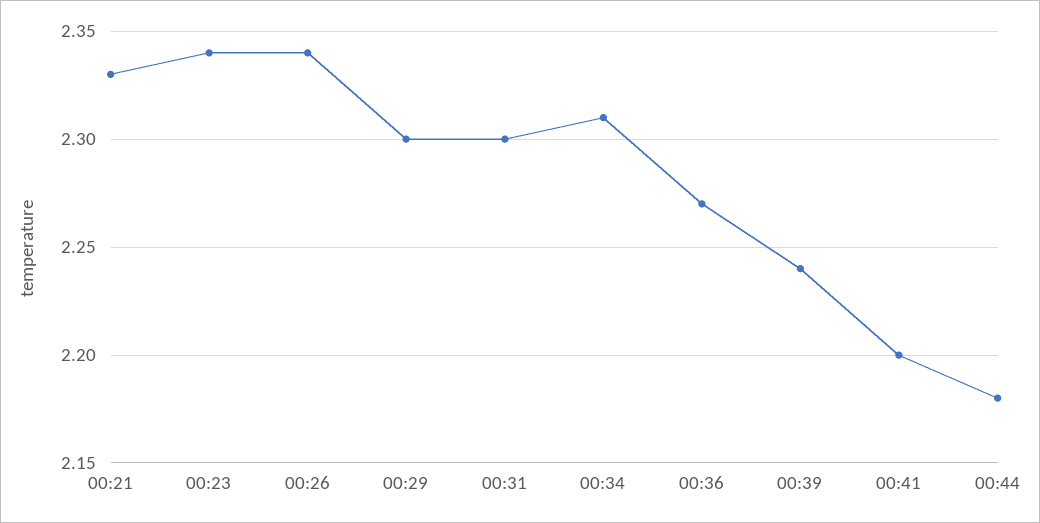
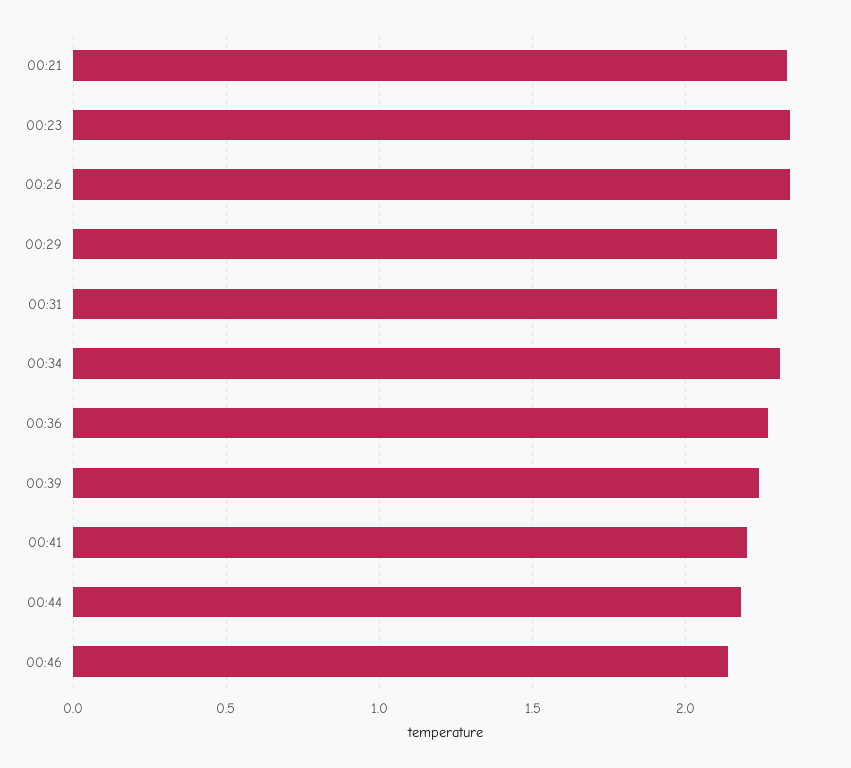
00:46: none -> 2.15

